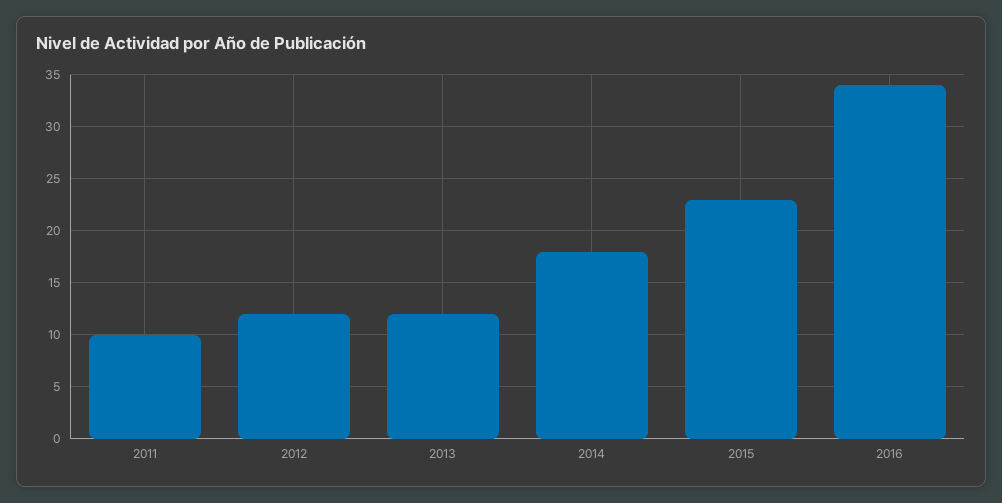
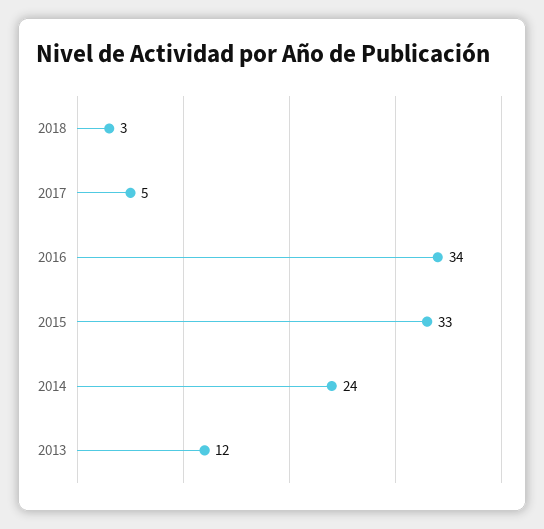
2011: 10 -> none
2012: 12 -> none
2014: 18 -> 24
2015: 23 -> 33
2018: none -> 3
2017: none -> 5

